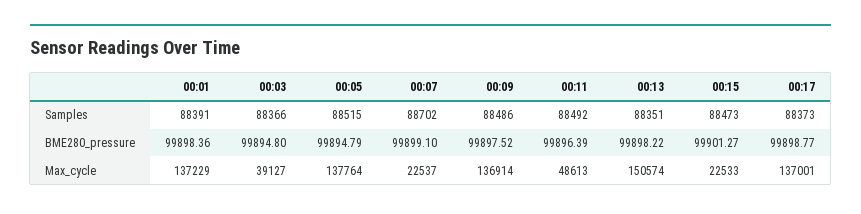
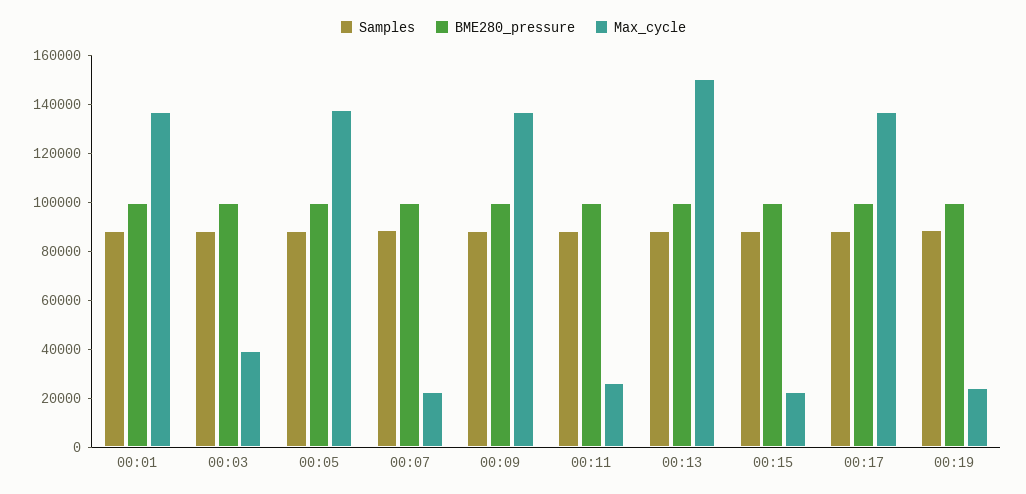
Max_cycle, 00:11: 48613 -> 25000
Samples, 00:19: none -> 90000
BME280_pressure, 00:19: none -> 100000
Max_cycle, 00:19: none -> 25000

